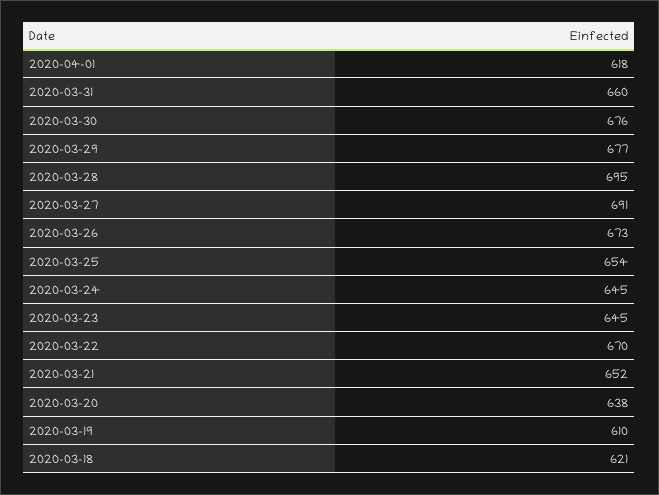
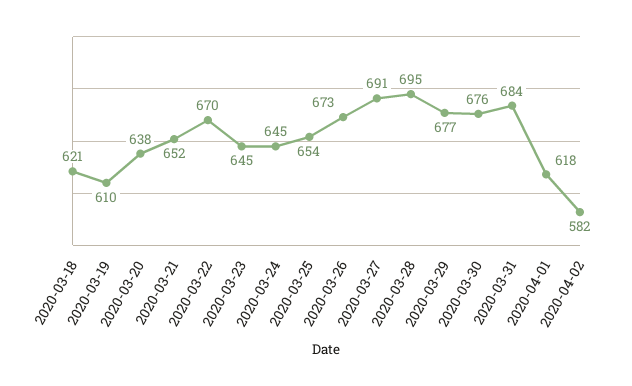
2020-03-31: 660 -> 684
2020-04-02: none -> 582

